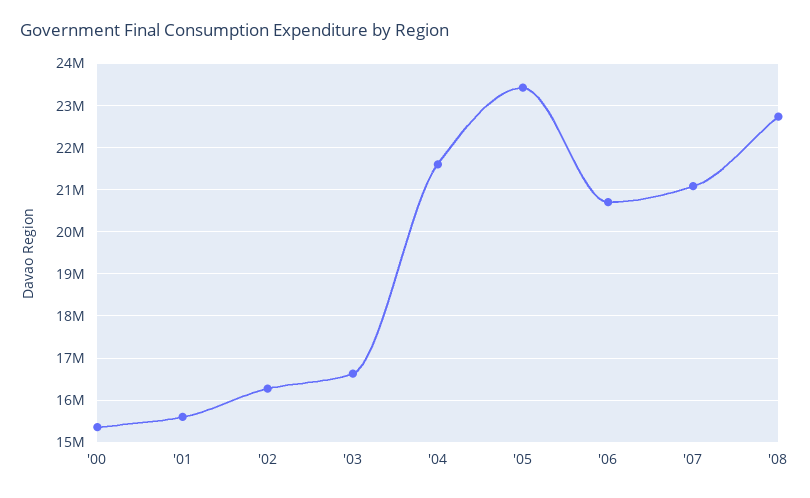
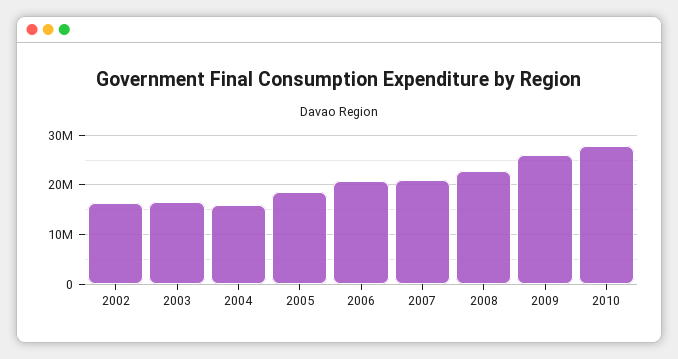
'00: 15400000 -> none
'01: 15600000 -> none
'04: 21600000 -> 16000000
'05: 23400000 -> 18000000
2009: none -> 26000000
2010: none -> 28000000

